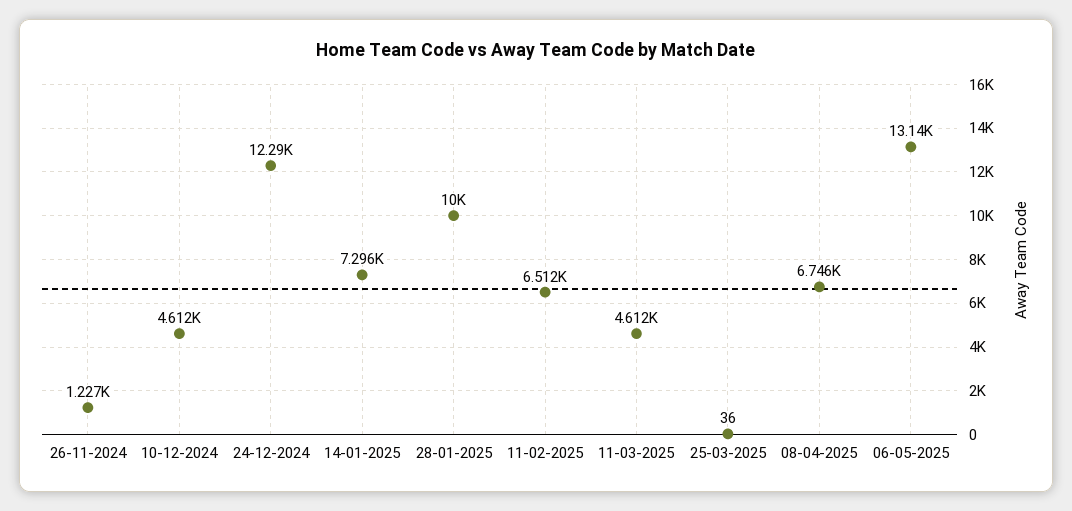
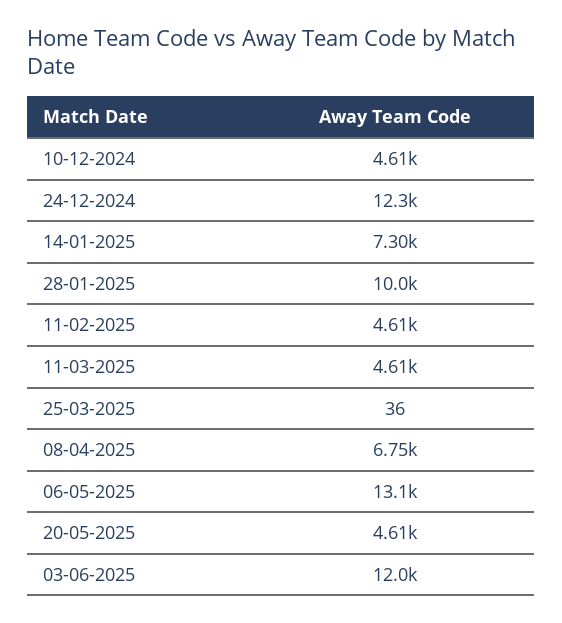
26-11-2024: 1227 -> none
11-02-2025: 6512 -> 4610
20-05-2025: none -> 4610
03-06-2025: none -> 12000

